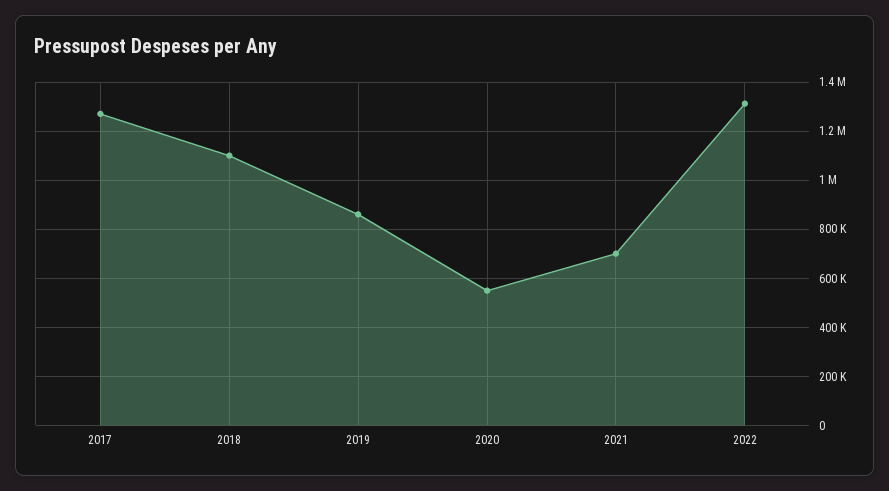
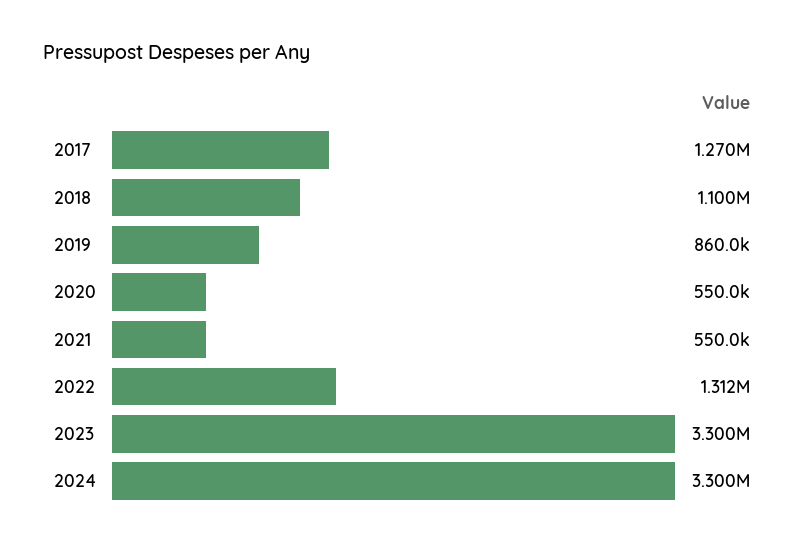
2021: 700000 -> 550000
2023: none -> 3300000
2024: none -> 3300000

